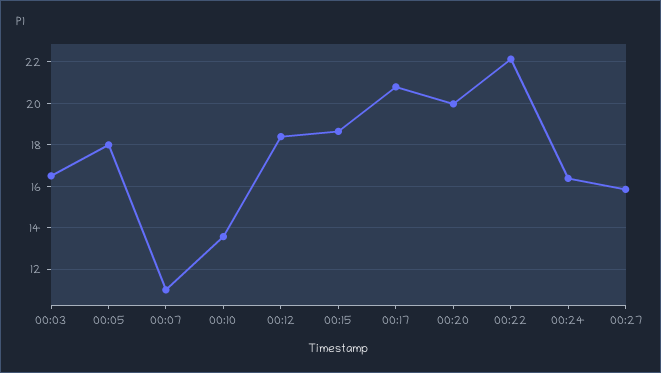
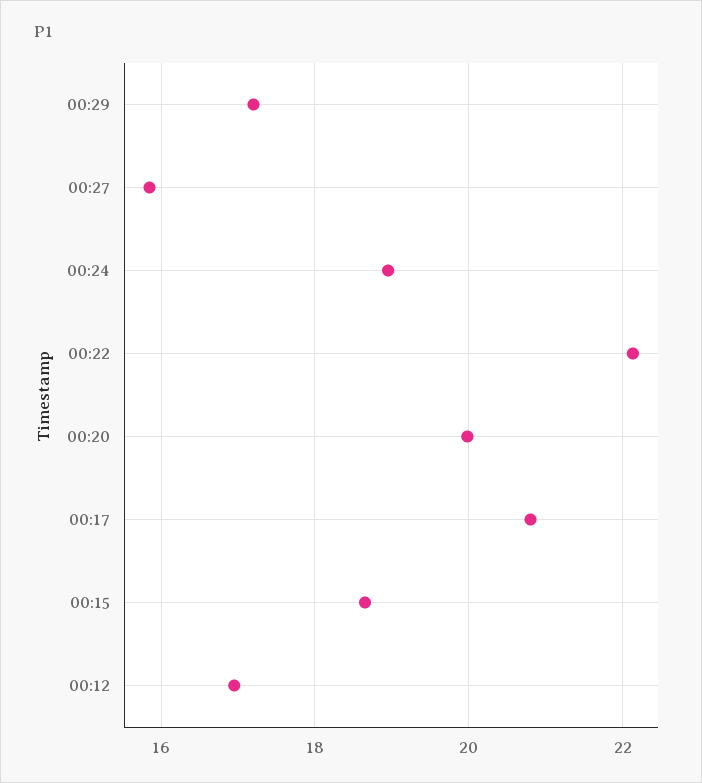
00:03: 16.5 -> none
00:05: 18 -> none
00:07: 11 -> none
00:10: 13.5 -> none
00:12: 18.5 -> 17
00:24: 16.5 -> 19
00:29: none -> 17.2

